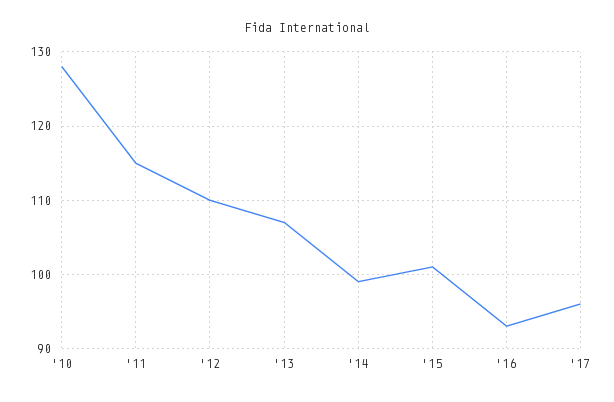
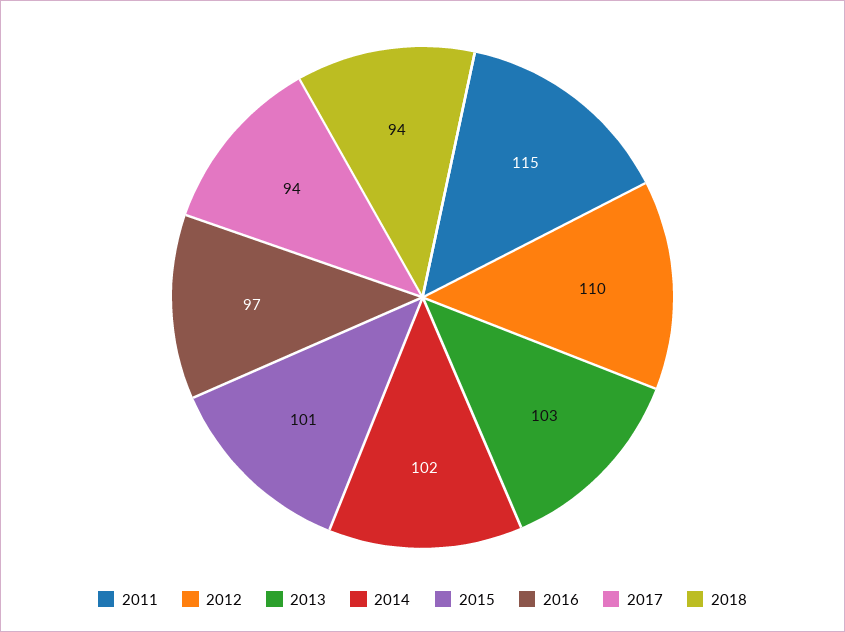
'10: 128 -> none
'13: 107 -> 103
'14: 99 -> 102
'16: 93 -> 97
'17: 96 -> 94
2018: none -> 94

